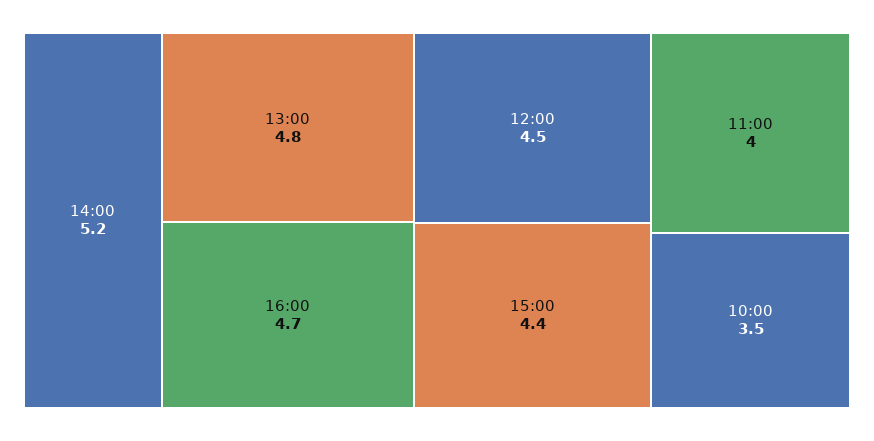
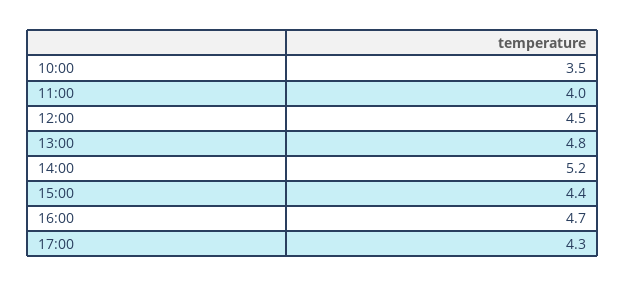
17:00: none -> 4.3

